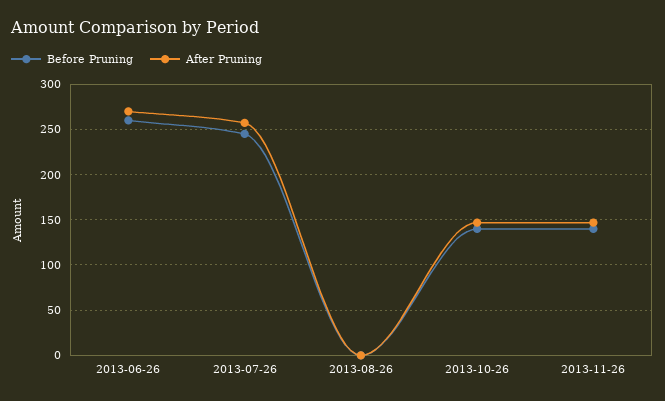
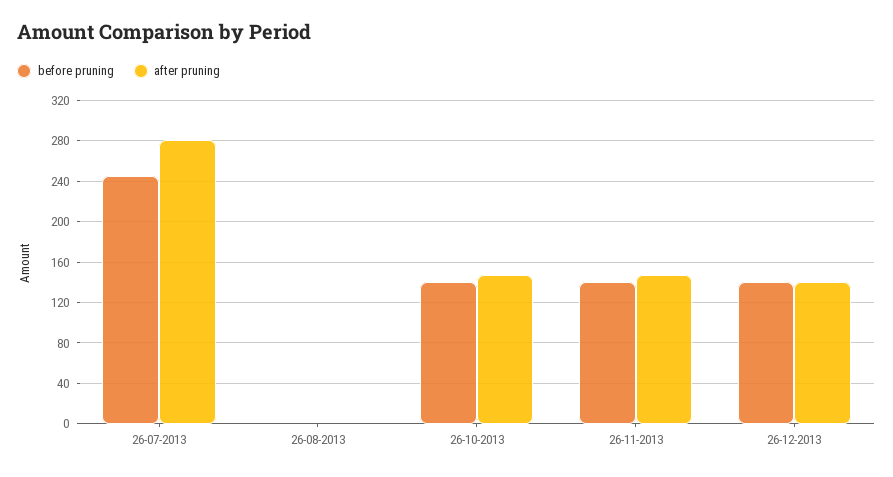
Before Pruning, 2013-06-26: 260 -> none
After Pruning, 2013-06-26: 270 -> none
After Pruning, 2013-07-26: 260 -> 280
Before Pruning, 26-12-2013: none -> 140
After Pruning, 26-12-2013: none -> 140

